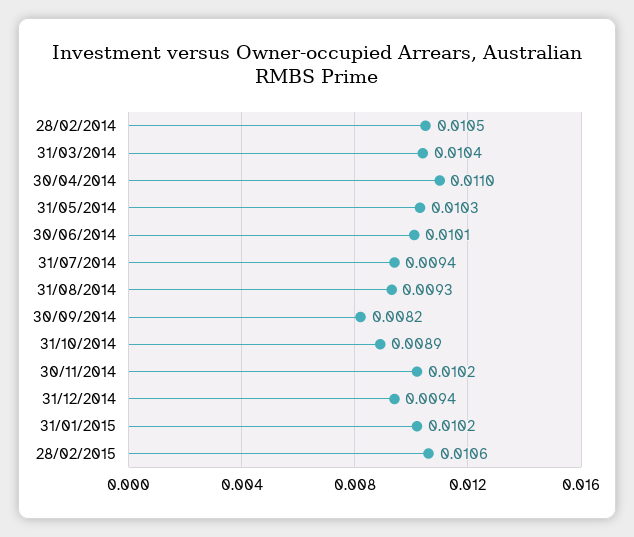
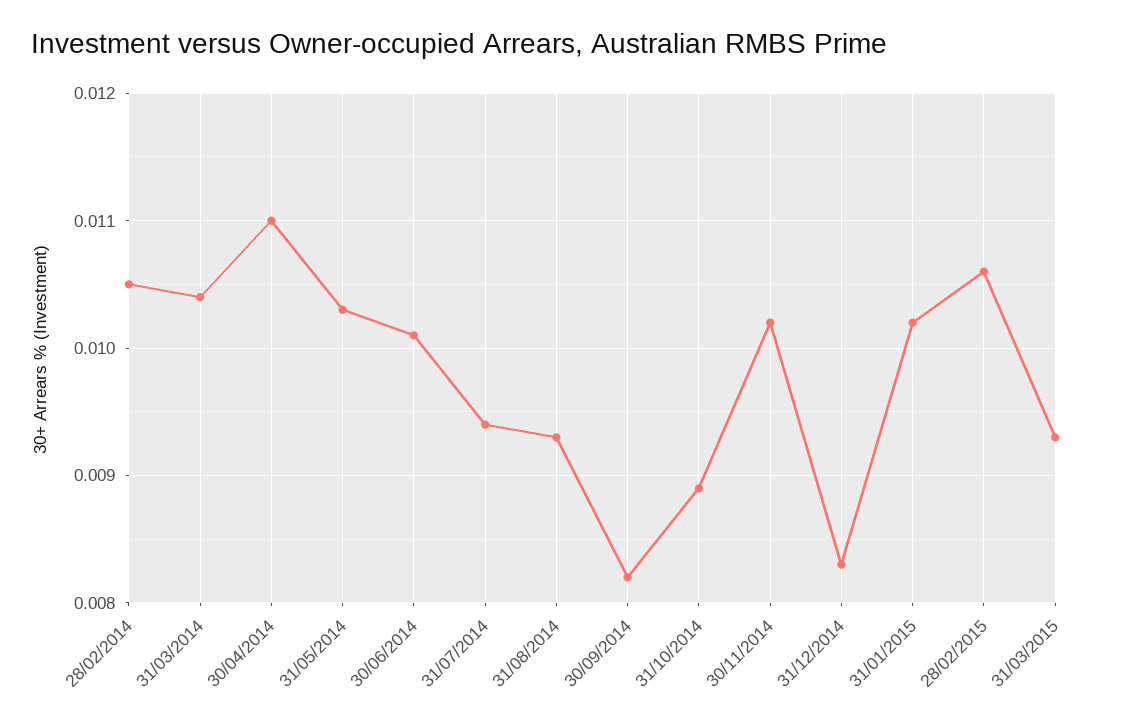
31/12/2014: 0.0094 -> 0.0083
31/03/2015: none -> 0.0093

